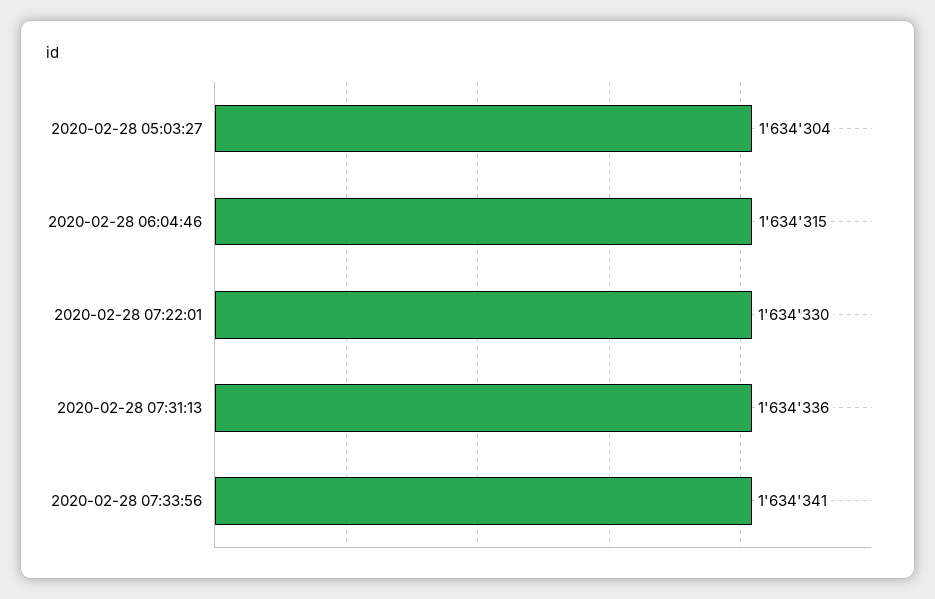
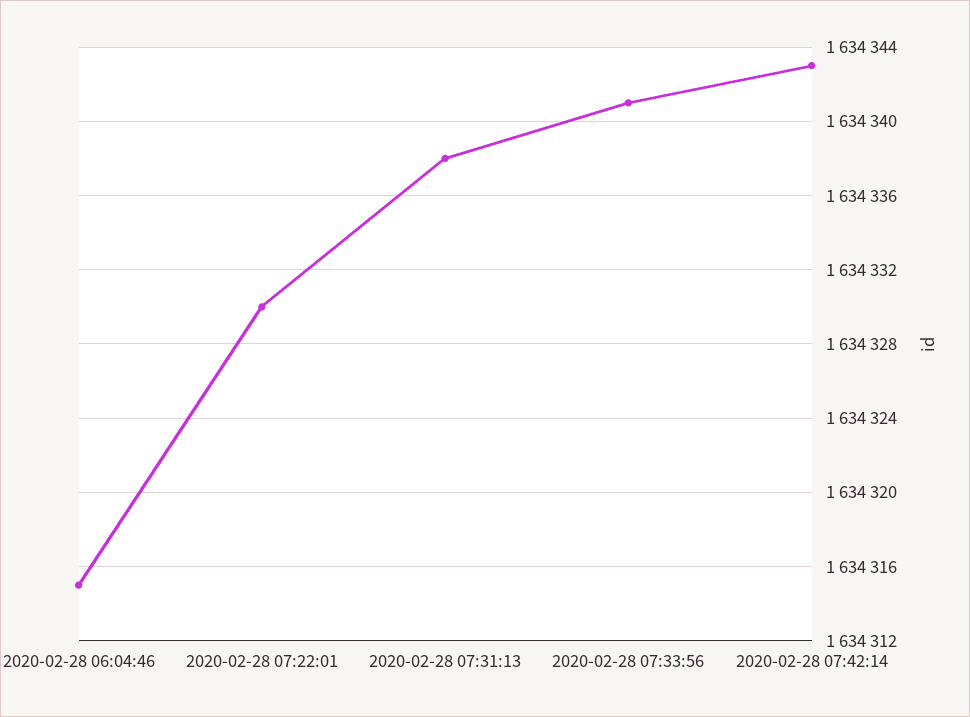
2020-02-28 05:03:27: 1634304 -> none
2020-02-28 07:31:13: 1634336 -> 1634338
2020-02-28 07:42:14: none -> 1634343

